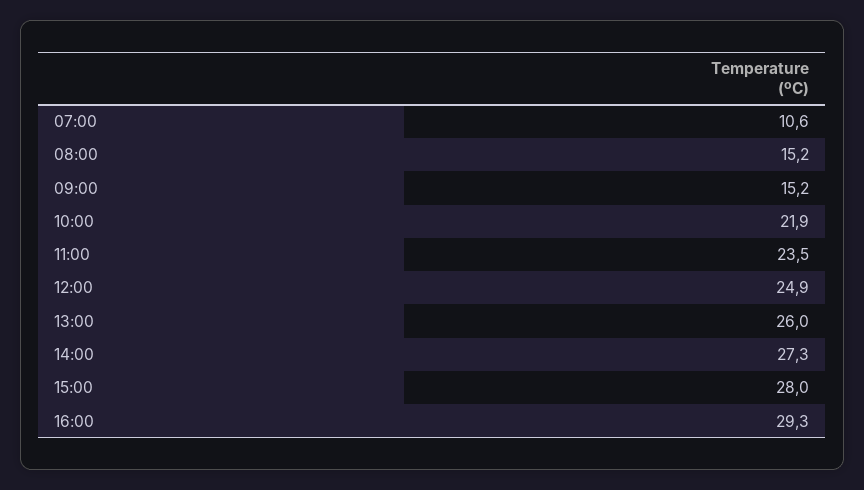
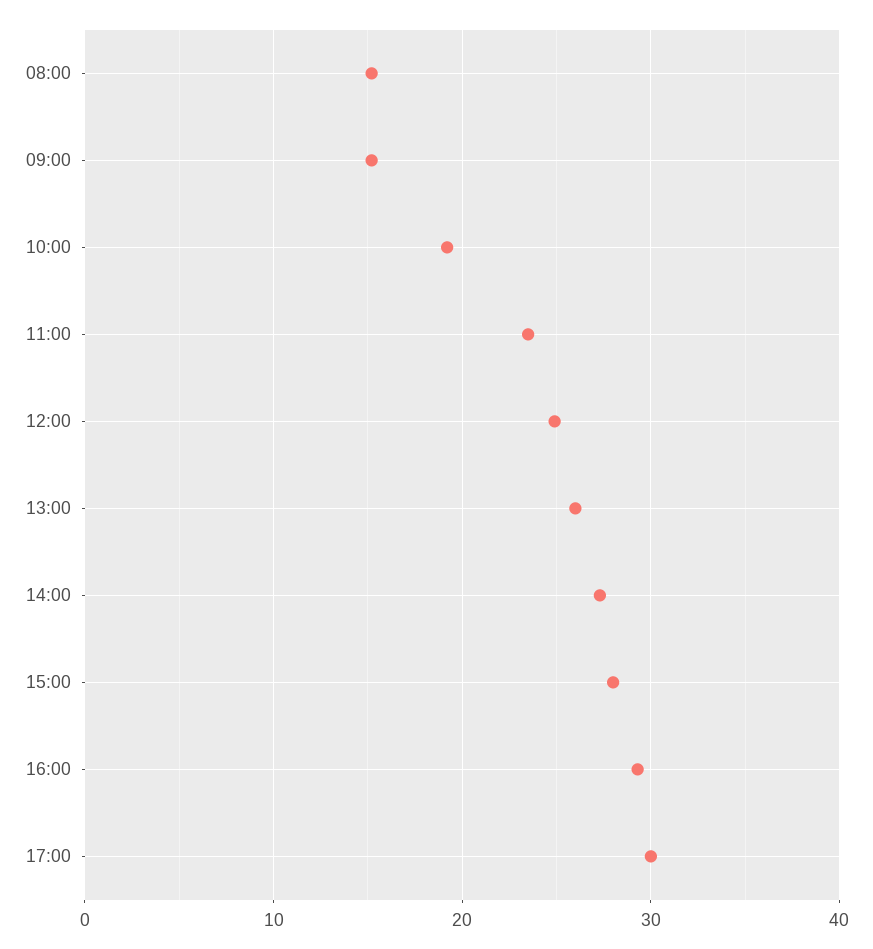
07:00: 10.6 -> none
10:00: 21.9 -> 19
17:00: none -> 30

